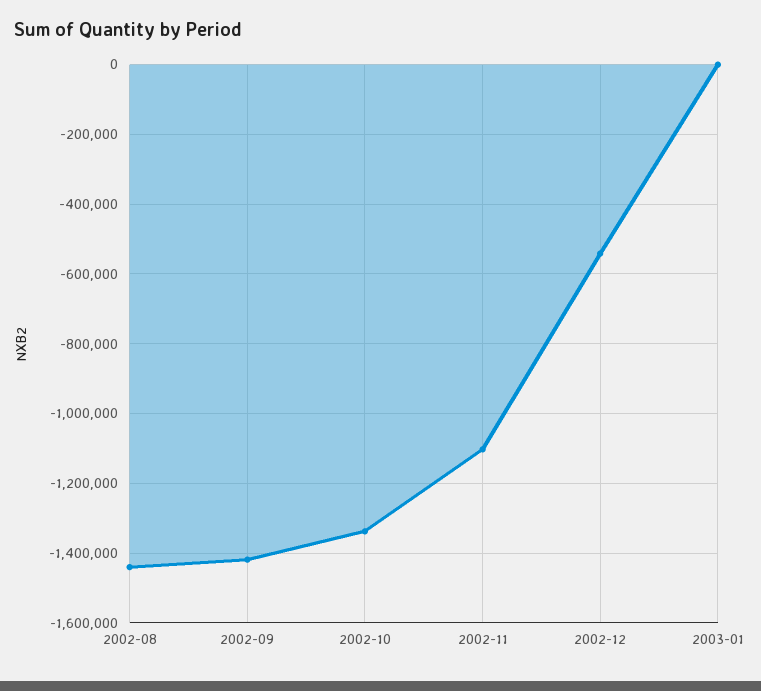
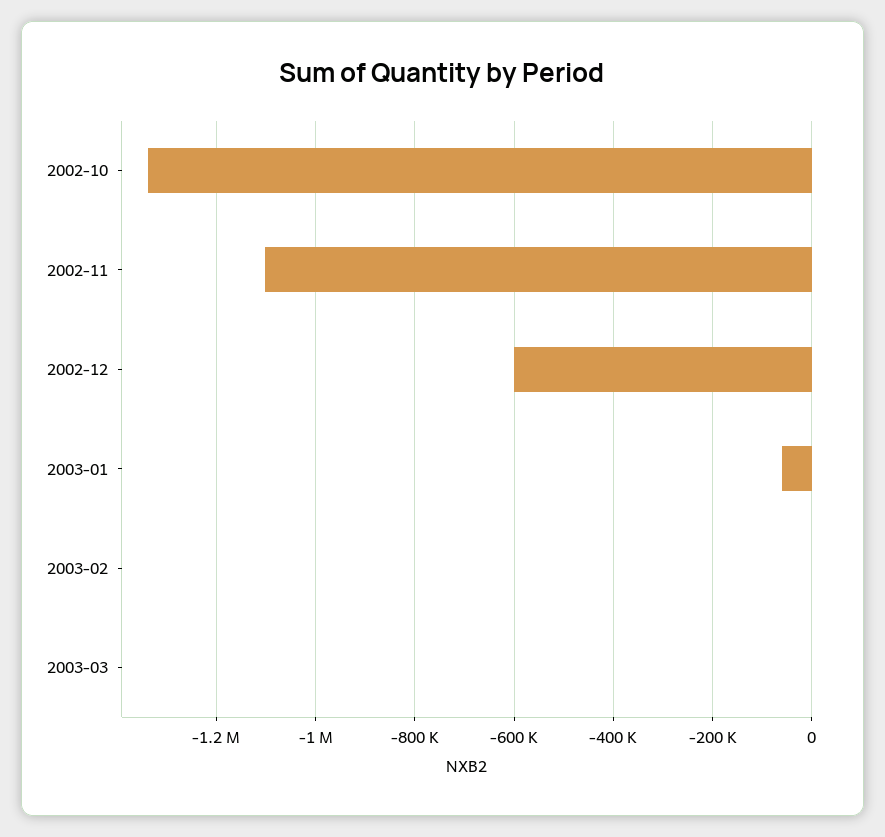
2002-08: -1440000 -> none
2002-09: -1420000 -> none
2002-12: -540000 -> -600000
2003-01: 0 -> -60000
2003-02: none -> 0
2003-03: none -> 0

